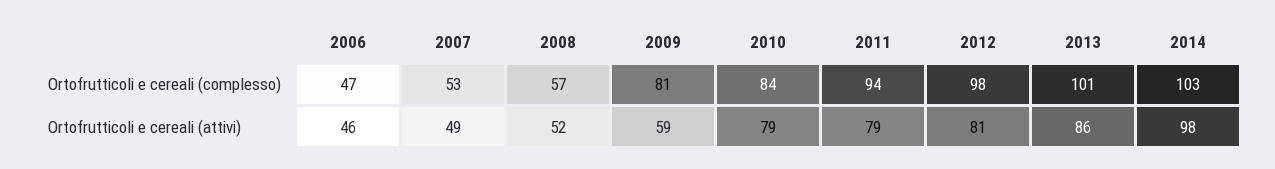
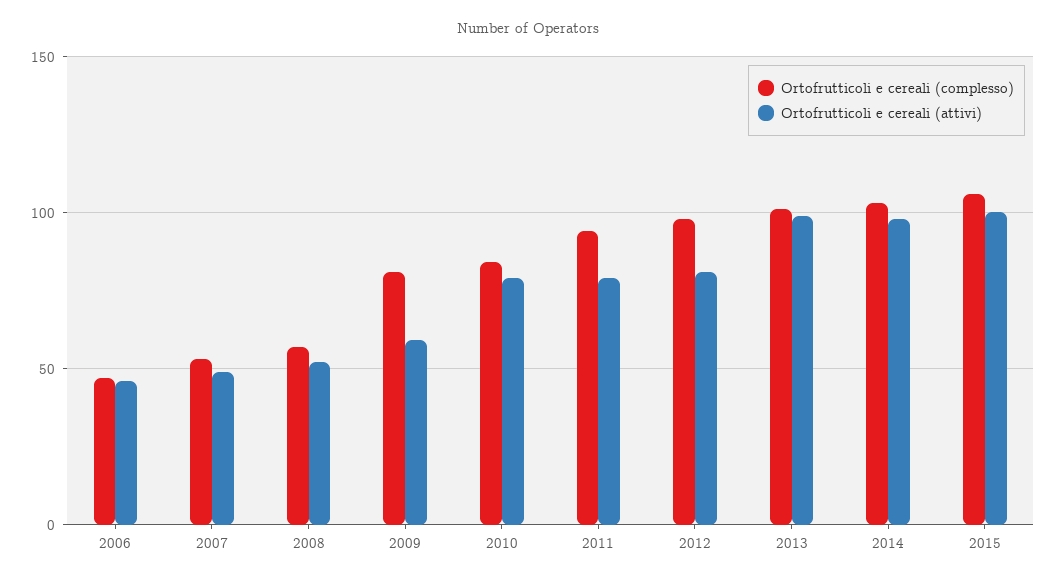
Ortofrutticoli e cereali (attivi), 2013: 86 -> 100
Ortofrutticoli e cereali (complesso), 2015: none -> 105
Ortofrutticoli e cereali (attivi), 2015: none -> 100

